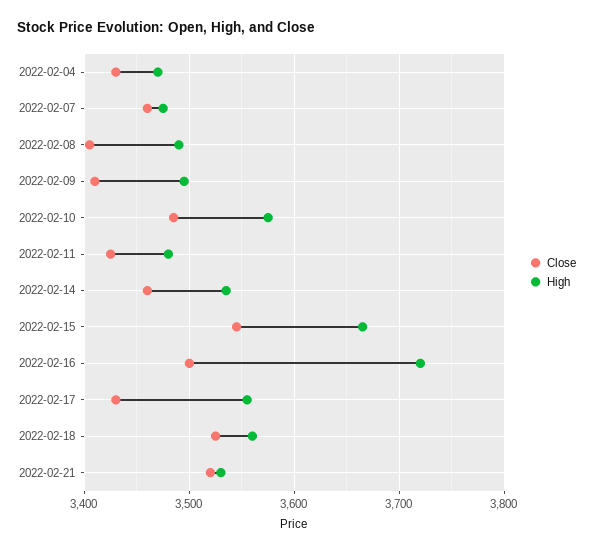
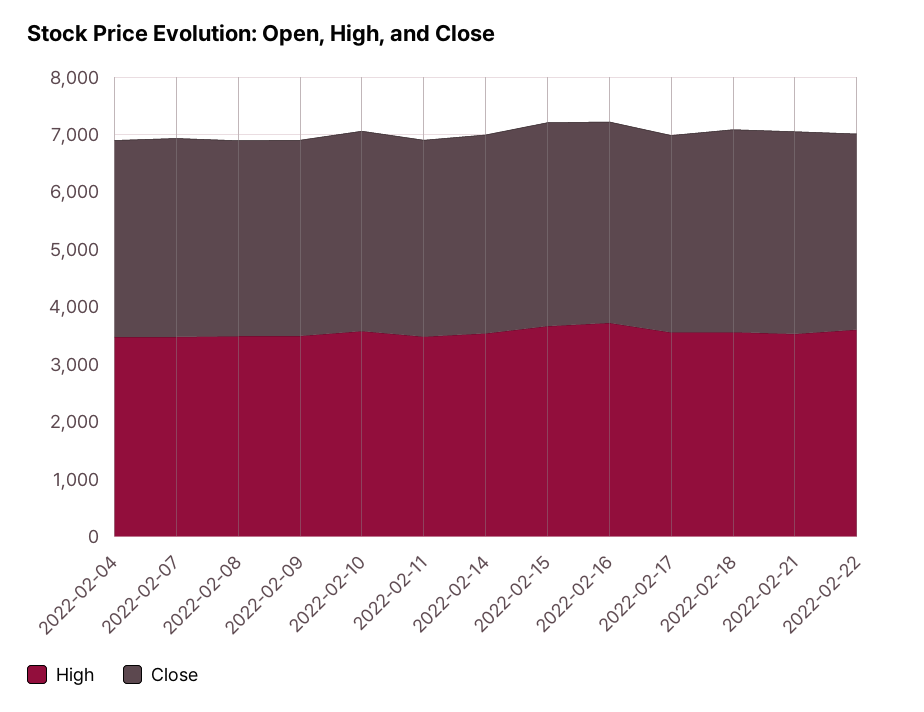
High, 2022-02-22: none -> 3600
Close, 2022-02-22: none -> 3400

